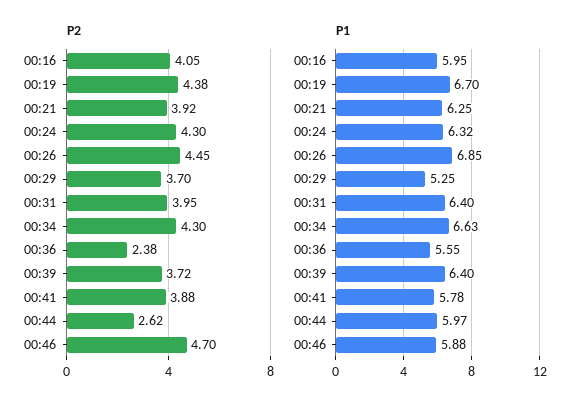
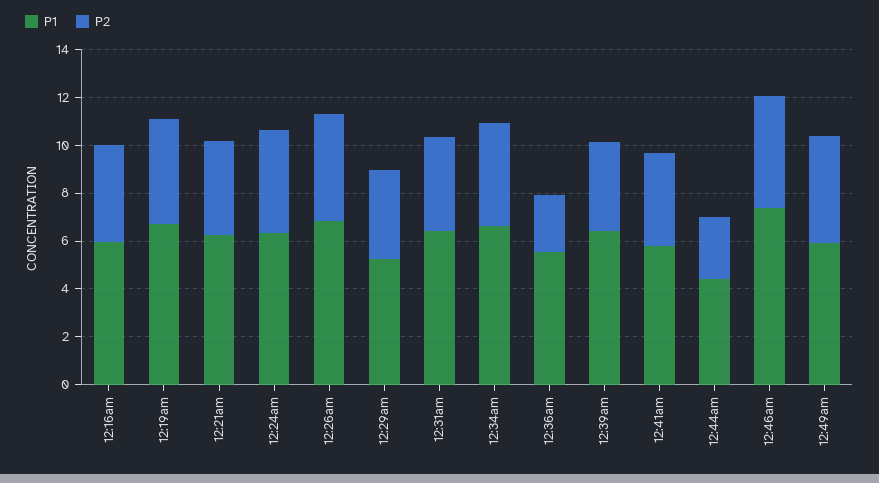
P1, 00:44: 5.97 -> 4.5
P1, 00:46: 5.88 -> 7.5
P1, 12:49am: none -> 6
P2, 12:49am: none -> 4.5

